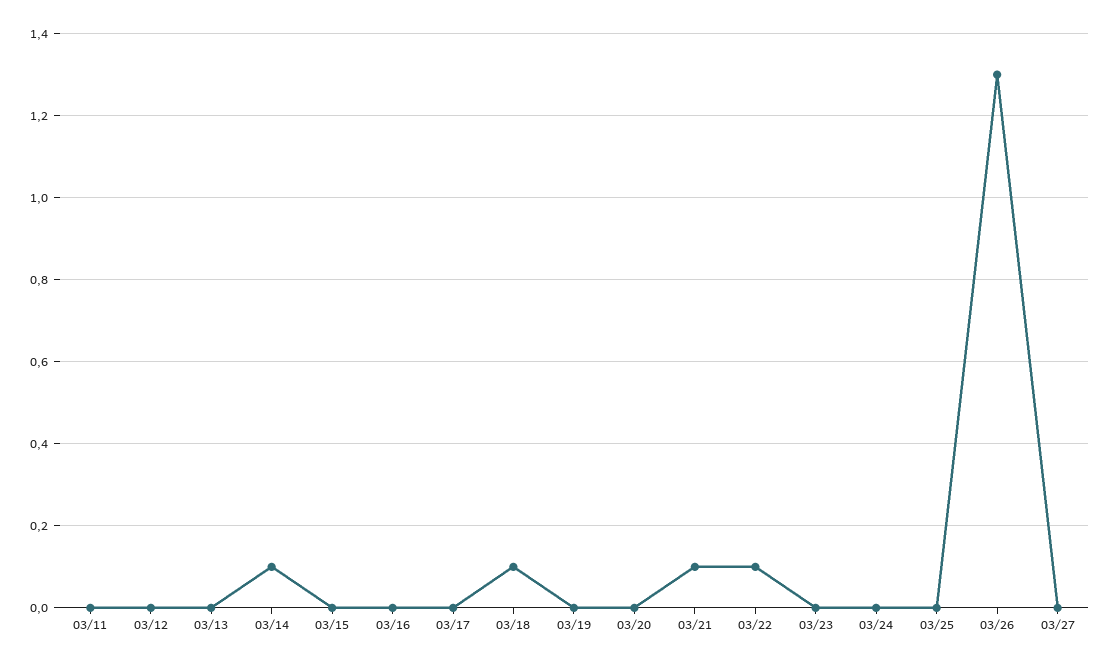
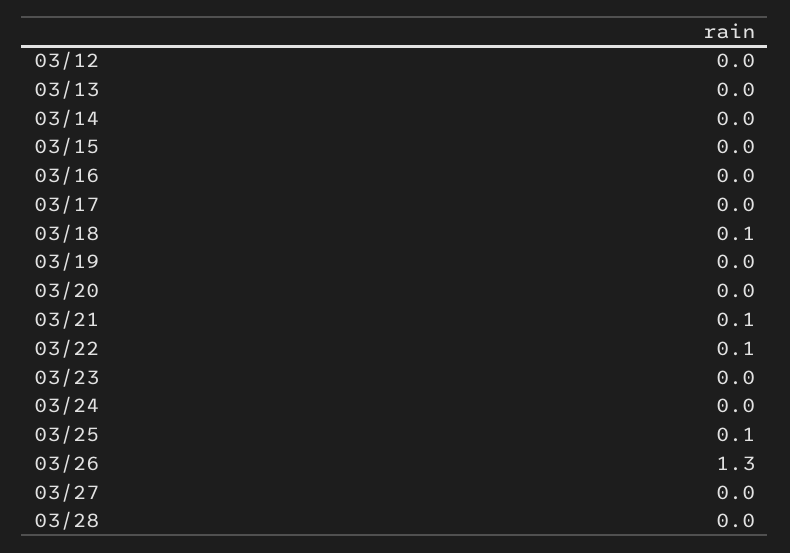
03/11: 0 -> none
03/14: 0.1 -> 0
03/25: 0 -> 0.1
03/28: none -> 0

